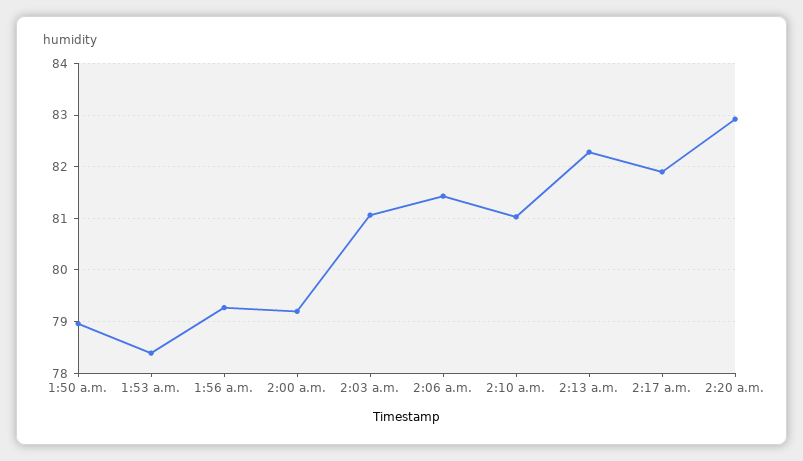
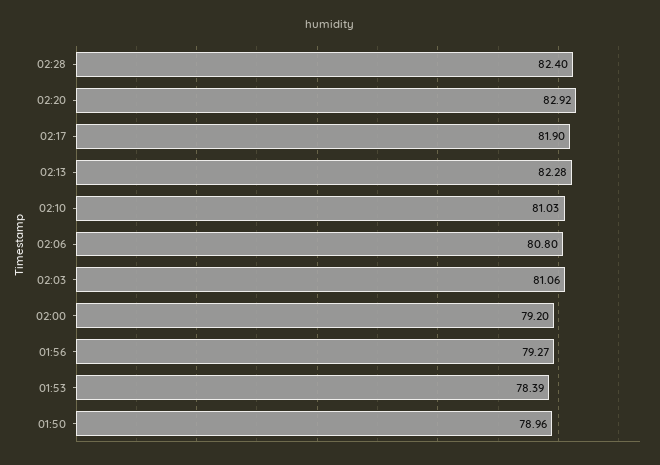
2:06 a.m.: 81.4 -> 80.8
02:28: none -> 82.4

